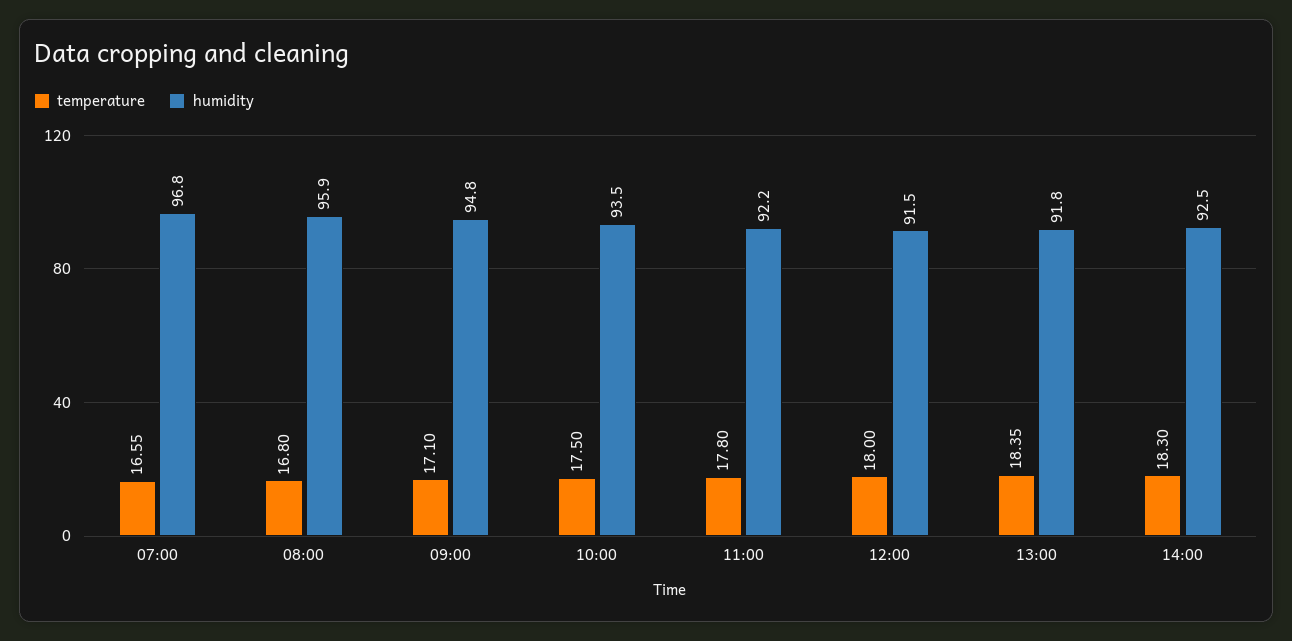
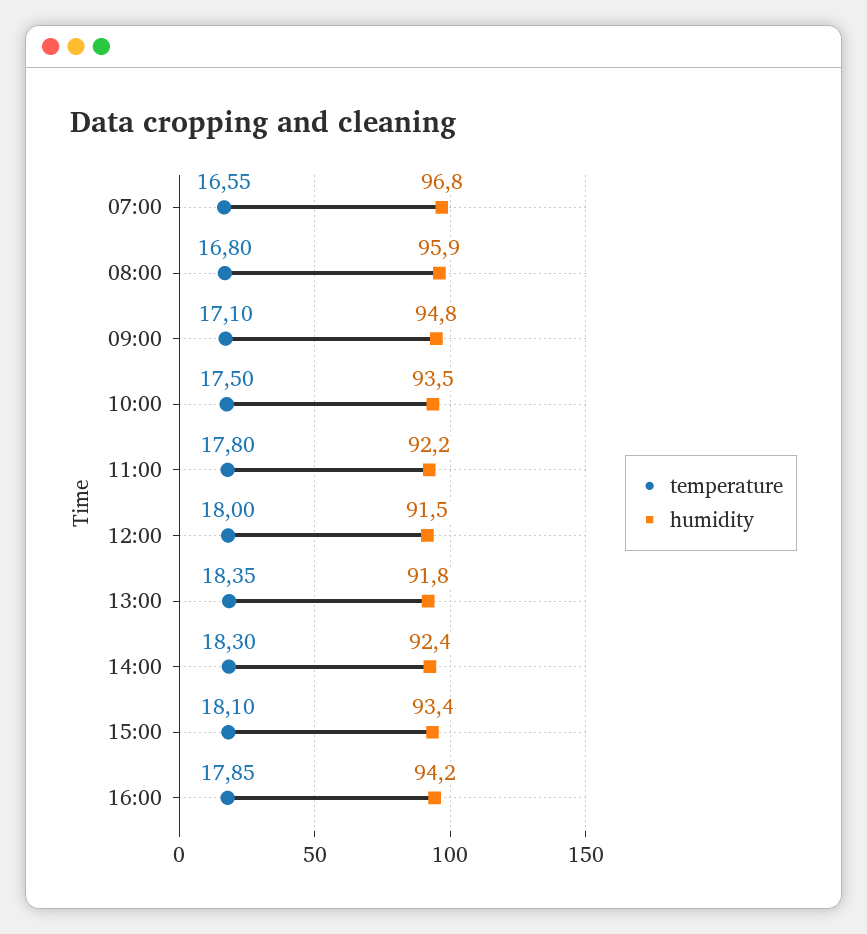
humidity, 14:00: 92.5 -> 92.4
temperature, 15:00: none -> 18.1
humidity, 15:00: none -> 93.4
temperature, 16:00: none -> 17.85
humidity, 16:00: none -> 94.2

